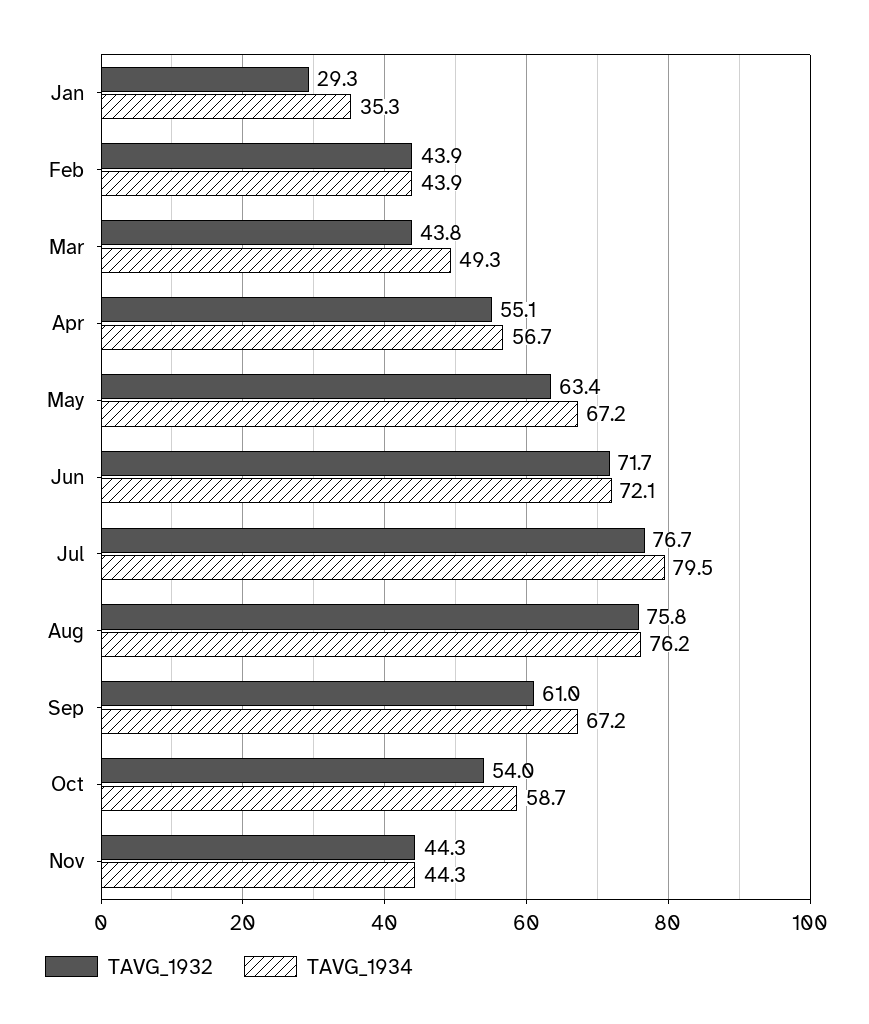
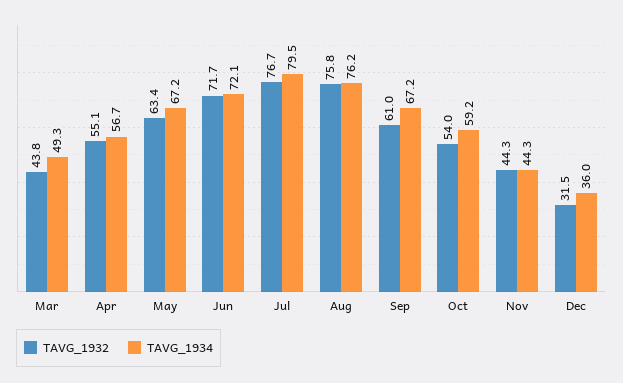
TAVG_1932, Jan: 29.3 -> none
TAVG_1934, Jan: 35.3 -> none
TAVG_1932, Feb: 43.9 -> none
TAVG_1934, Feb: 43.9 -> none
TAVG_1934, Oct: 58.7 -> 59.2
TAVG_1932, Dec: none -> 31.5
TAVG_1934, Dec: none -> 36

